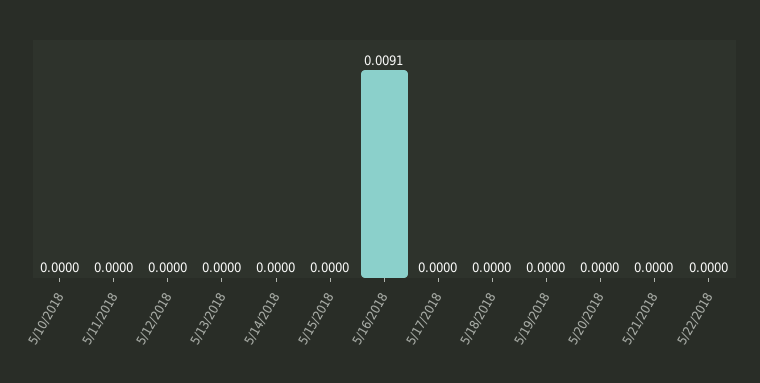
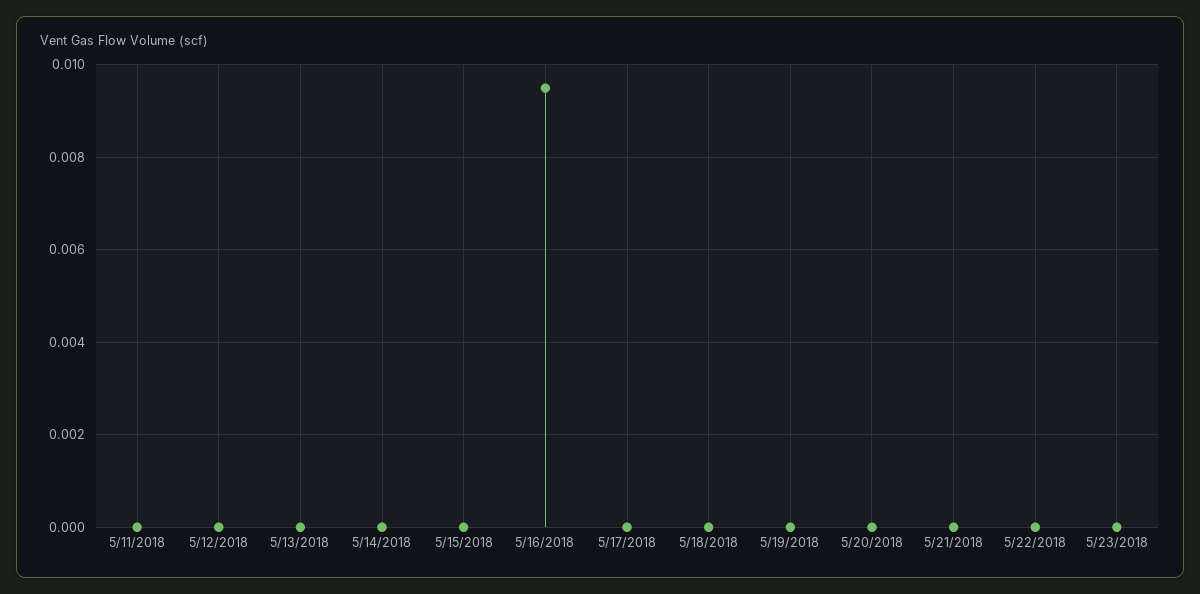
5/10/2018: 0 -> none
5/16/2018: 0.0091 -> 0.0095
5/23/2018: none -> 0

